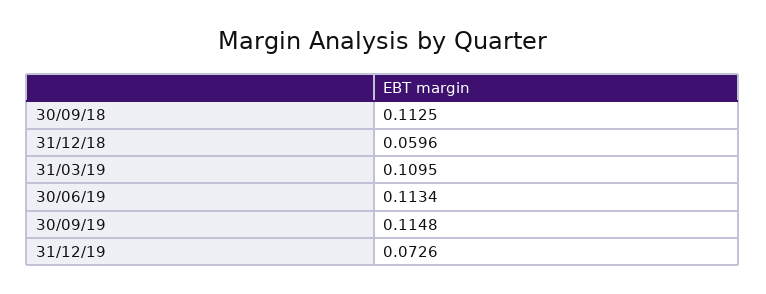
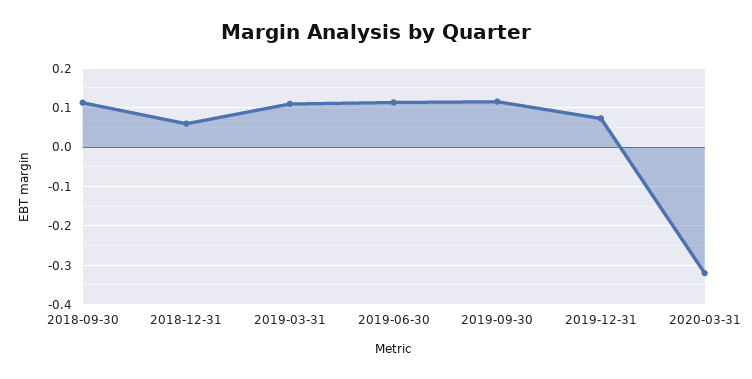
2020-03-31: none -> -0.32

